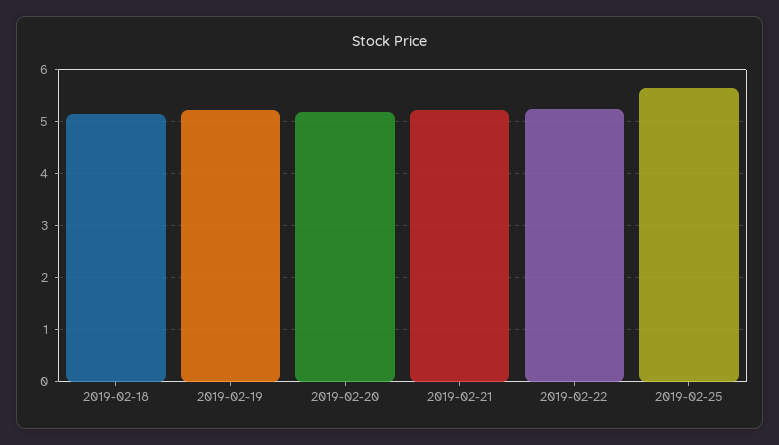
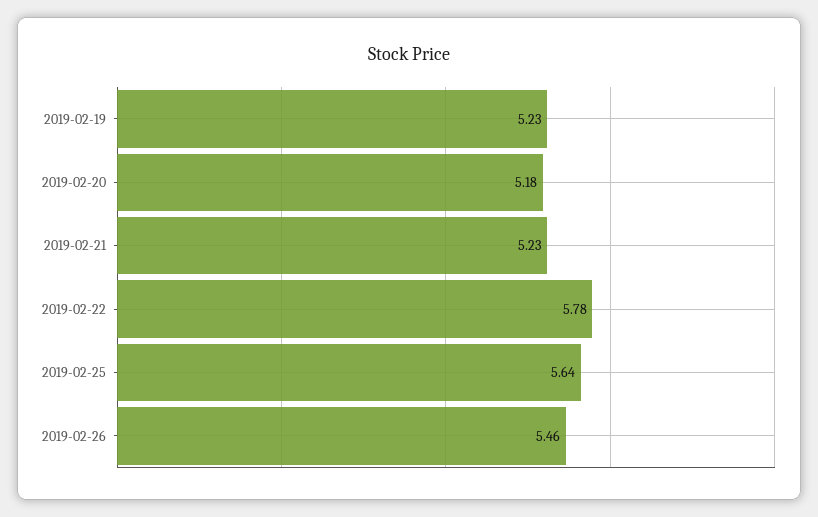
2019-02-18: 5.2 -> none
2019-02-22: 5.2 -> 5.78
2019-02-26: none -> 5.46

